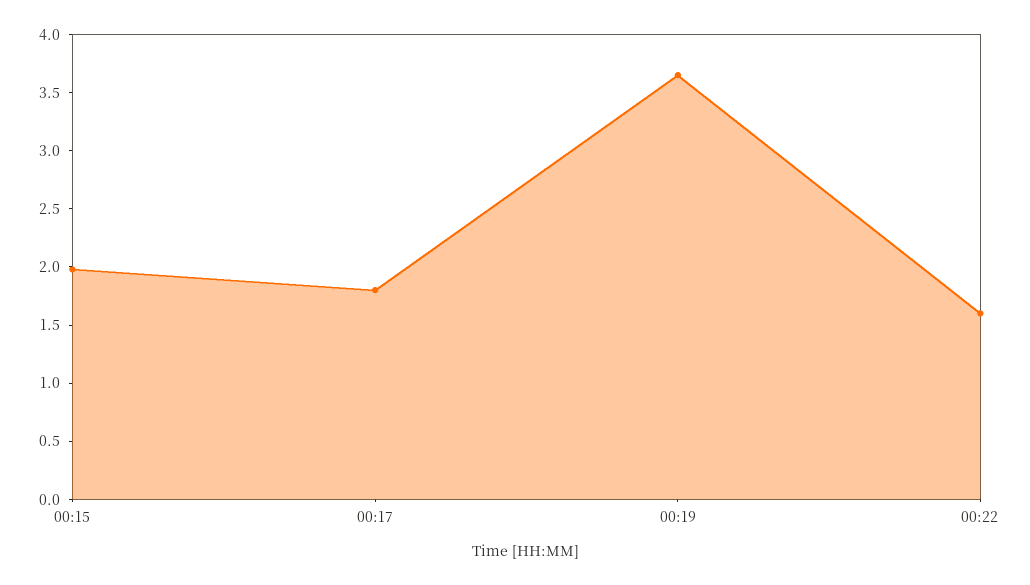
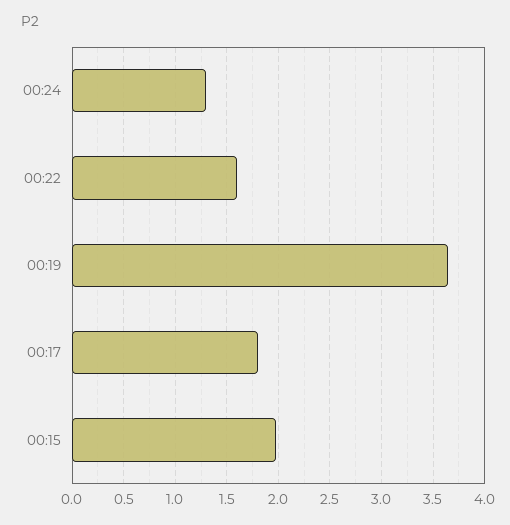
00:24: none -> 1.3

